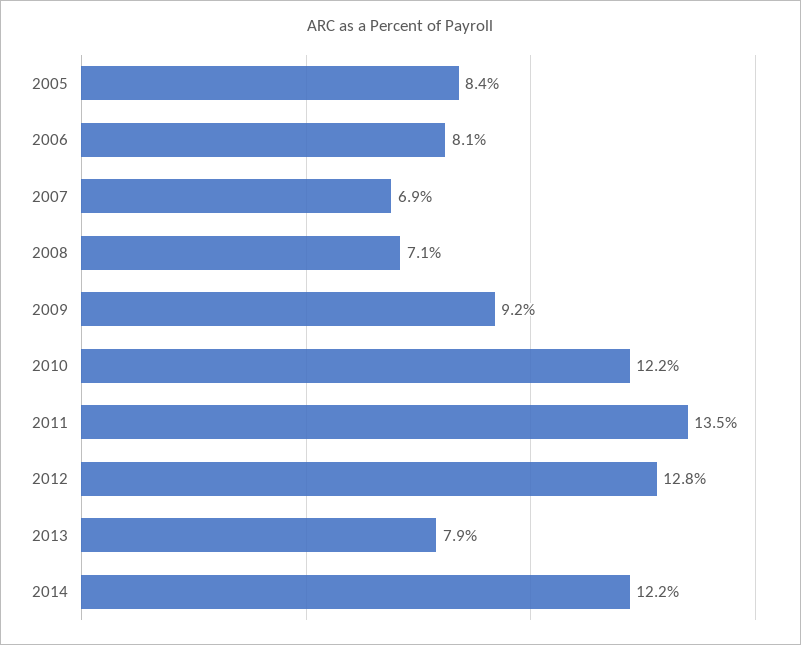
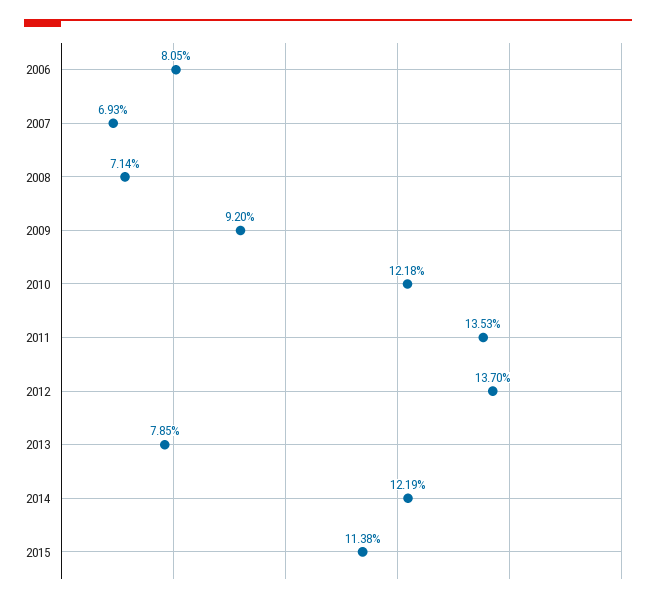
2005: 8.4 -> none
2012: 12.8 -> 13.7
2015: none -> 11.38

